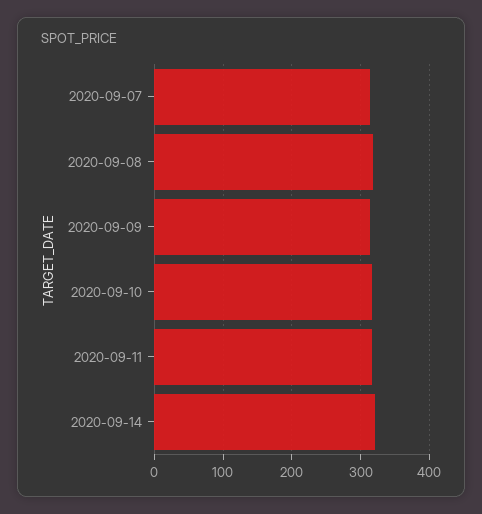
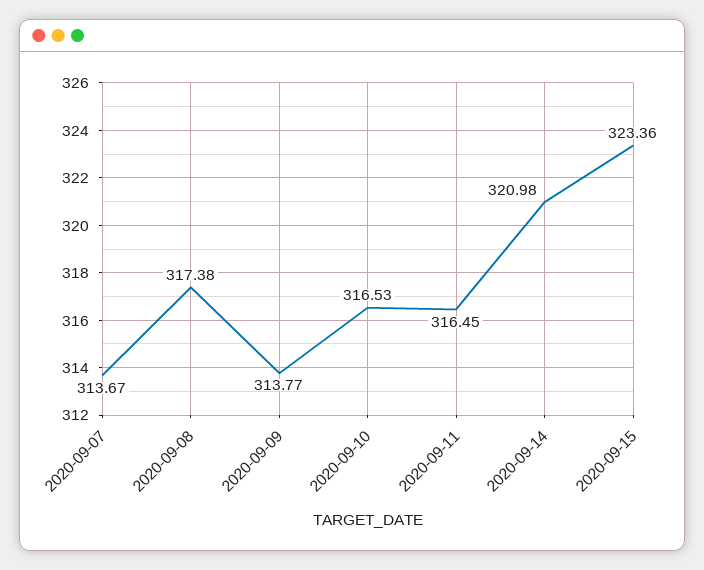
2020-09-15: none -> 323.36

